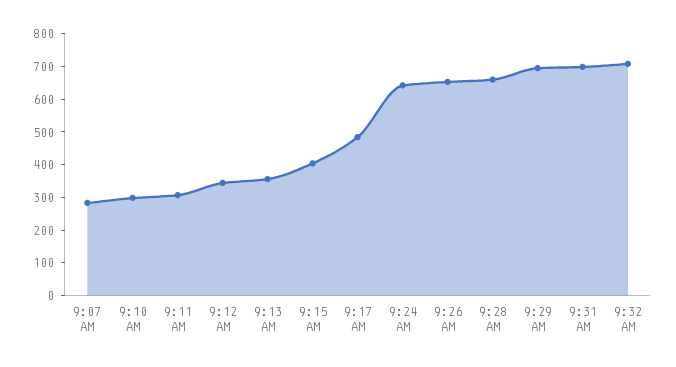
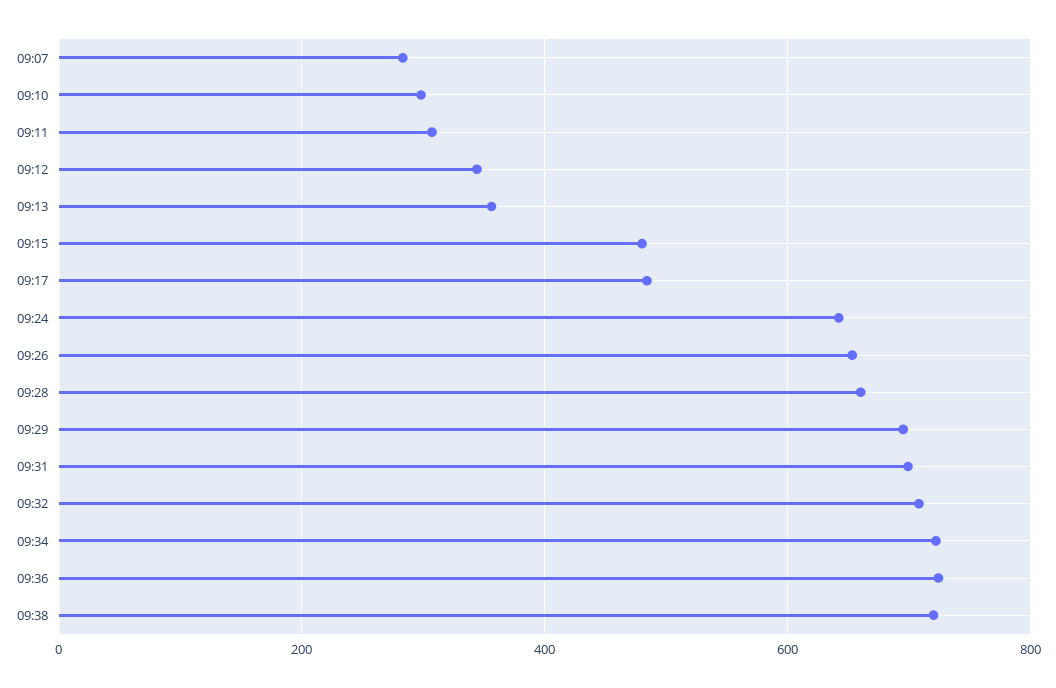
9:15 AM: 400 -> 480
09:34: none -> 720
09:36: none -> 720
09:38: none -> 720

